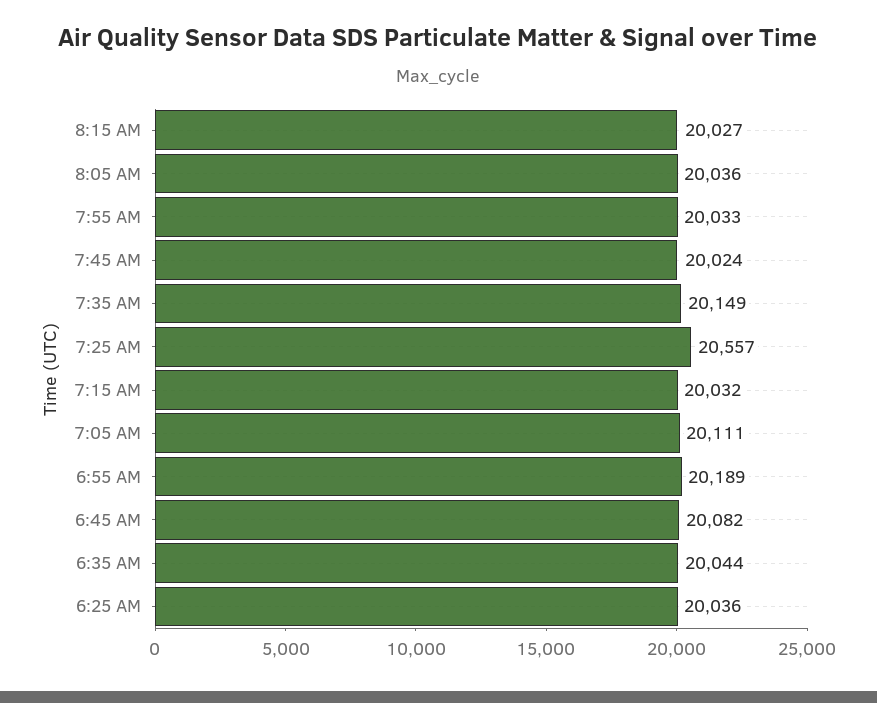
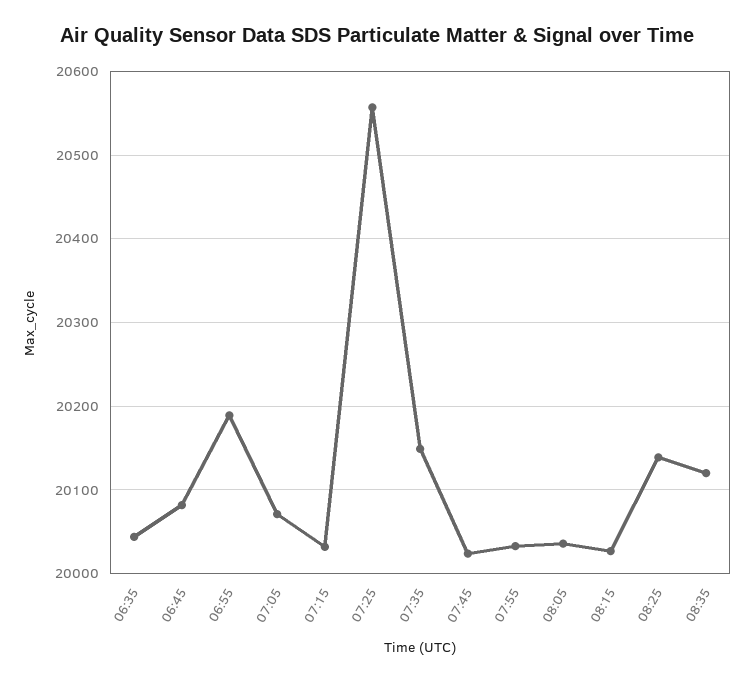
7:05 AM: 20111 -> 20070
6:25 AM: 20036 -> none
08:25: none -> 20140
08:35: none -> 20120

